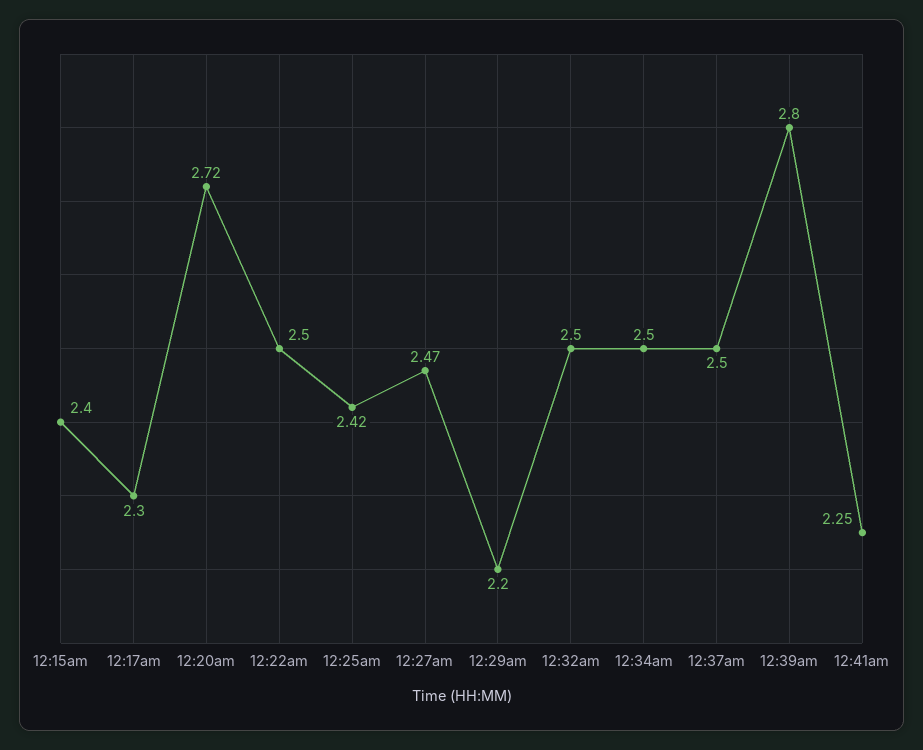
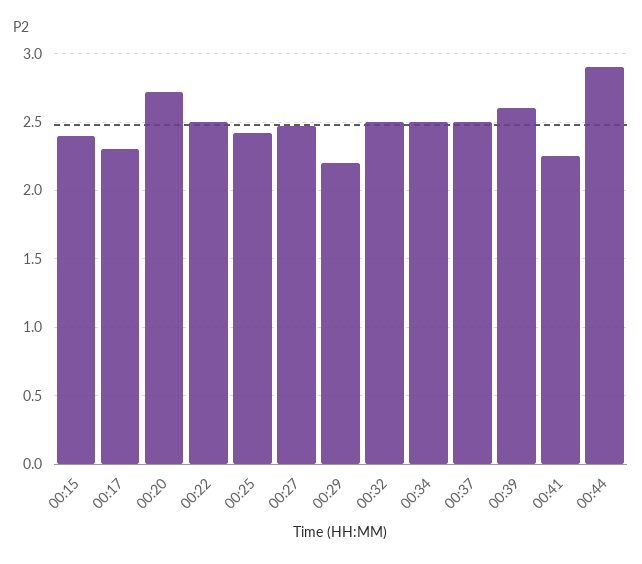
12:39am: 2.8 -> 2.6
00:44: none -> 2.9

